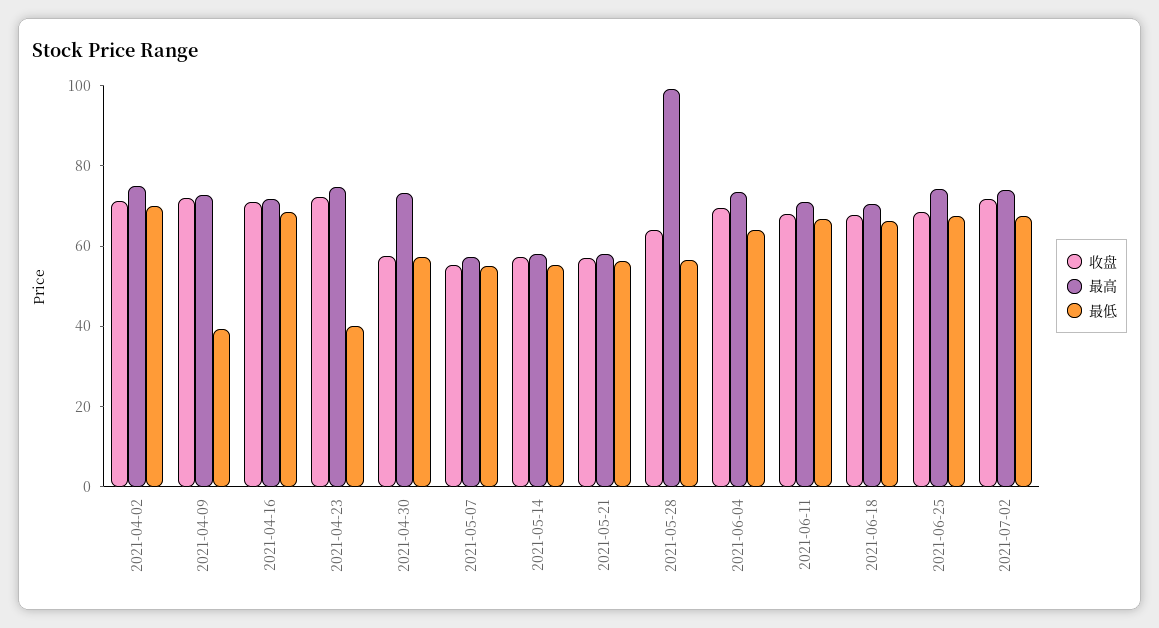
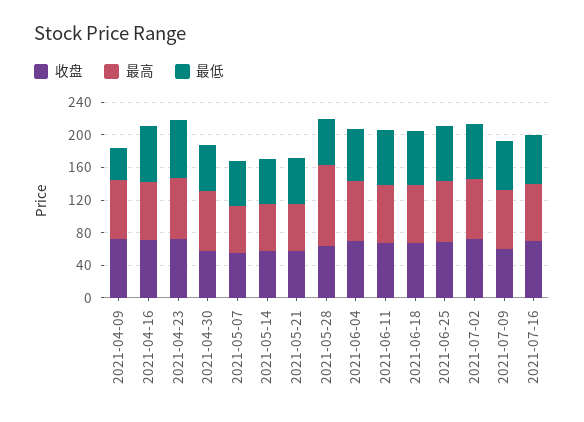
收盘, 2021-04-02: 70 -> none
最高, 2021-04-02: 75 -> none
最低, 2021-04-02: 70 -> none
最低, 2021-04-23: 40 -> 70
收盘, 2021-07-09: none -> 60
最高, 2021-07-09: none -> 70
最低, 2021-07-09: none -> 60
收盘, 2021-07-16: none -> 70
最高, 2021-07-16: none -> 70
最低, 2021-07-16: none -> 60

